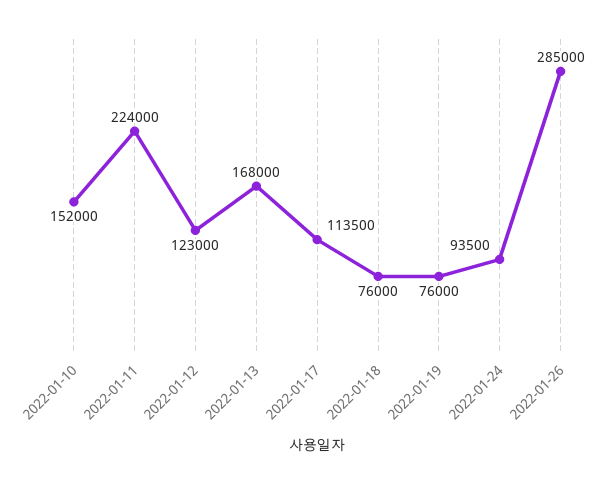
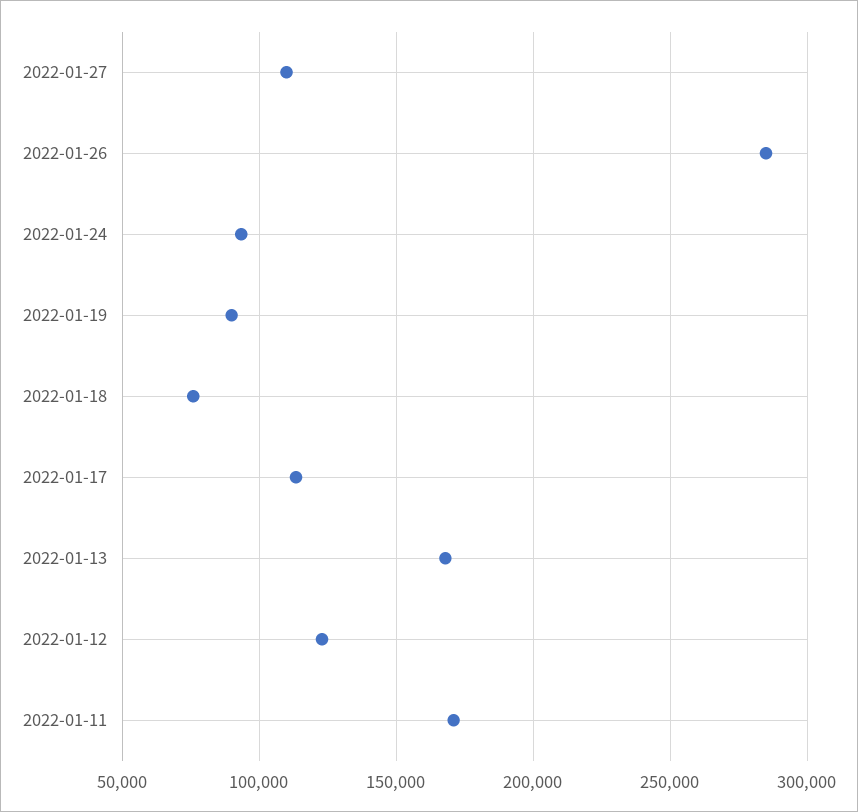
2022-01-10: 152000 -> none
2022-01-11: 224000 -> 170000
2022-01-19: 76000 -> 90000
2022-01-27: none -> 110000

